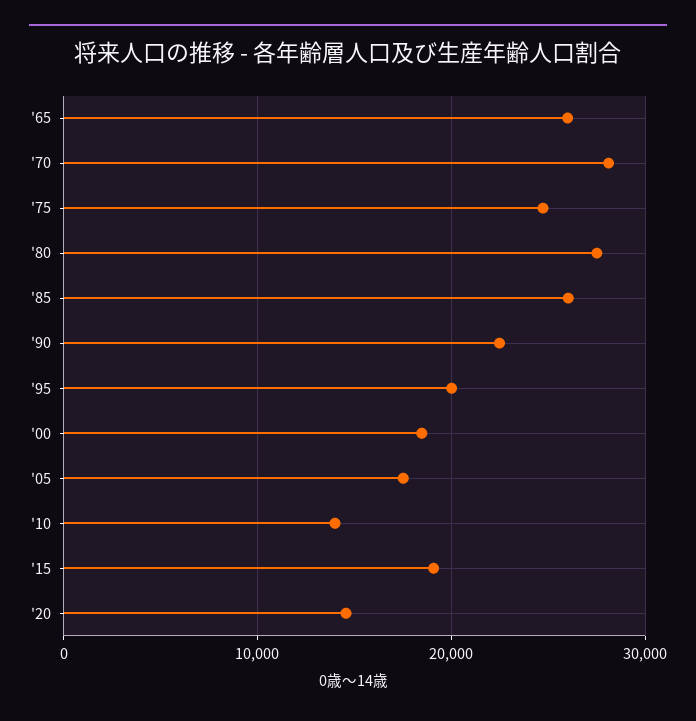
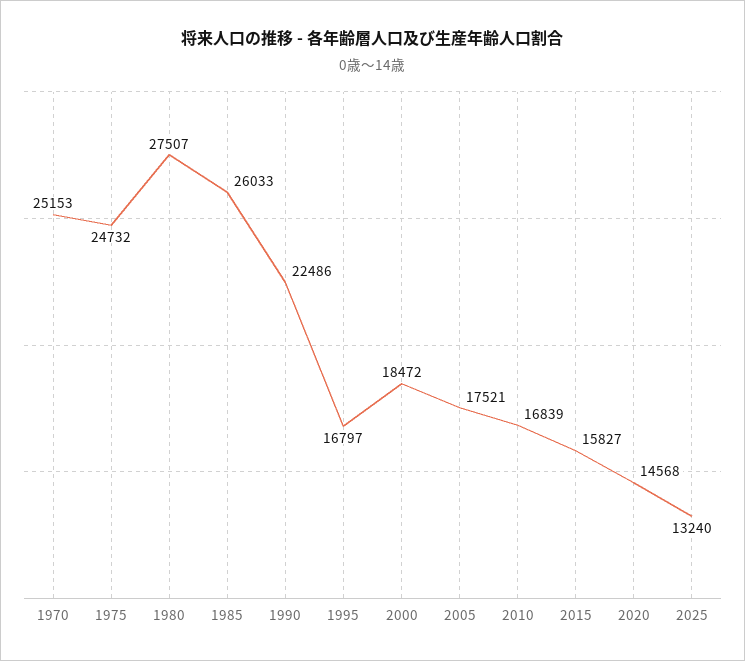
'65: 26000 -> none
'70: 28000 -> 25153
'95: 20000 -> 16797
'10: 14000 -> 16839
'15: 19000 -> 15827
2025: none -> 13240

